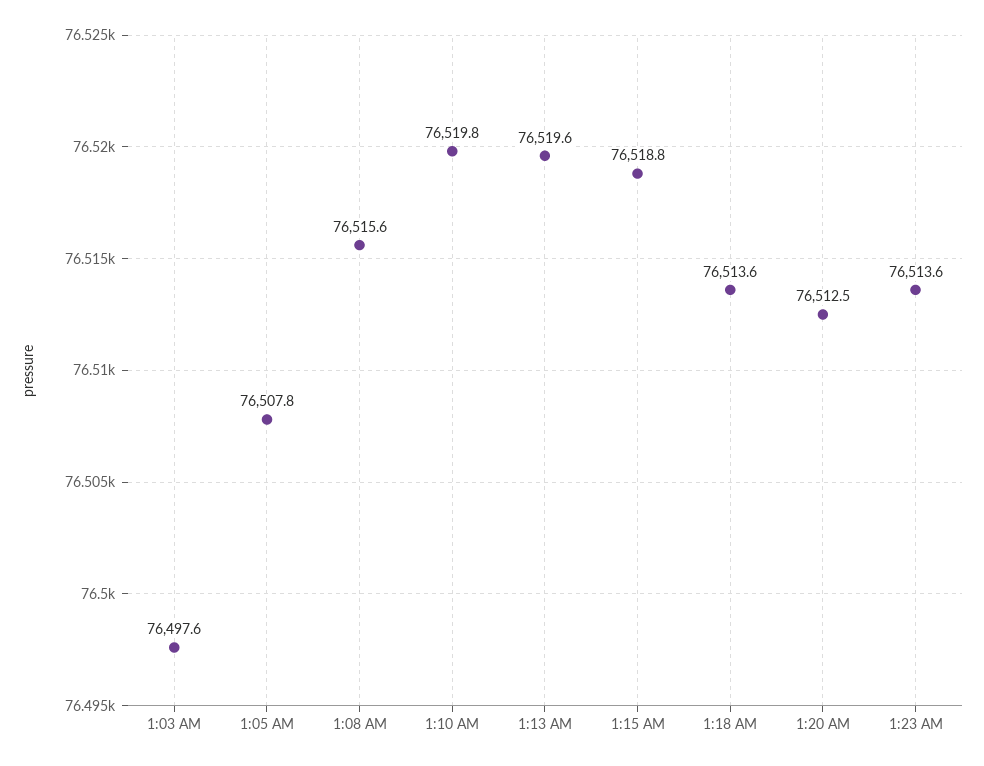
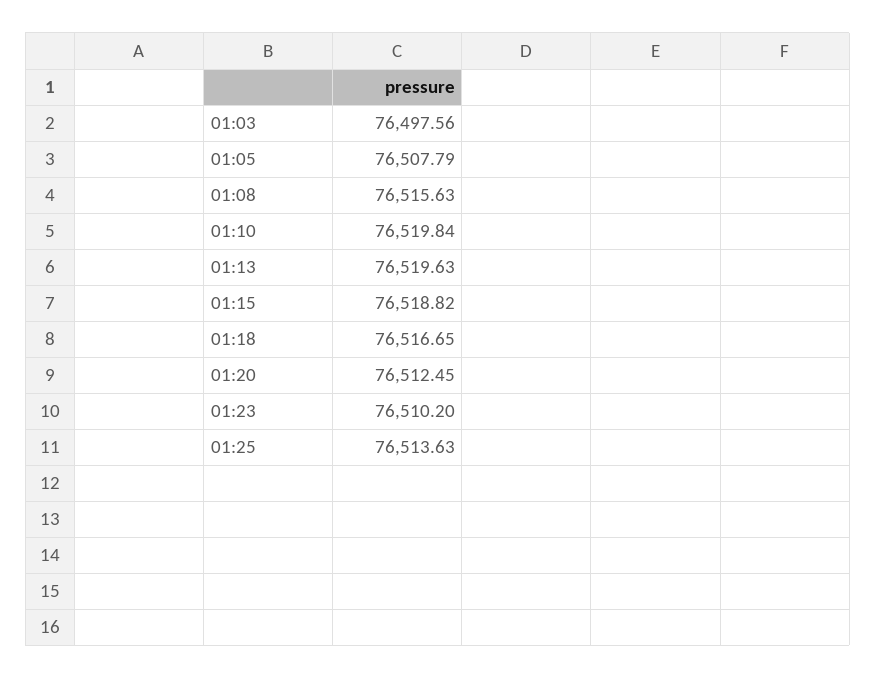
1:18 AM: 76513.6 -> 76516.65
1:23 AM: 76513.6 -> 76510.2
01:25: none -> 76513.63

